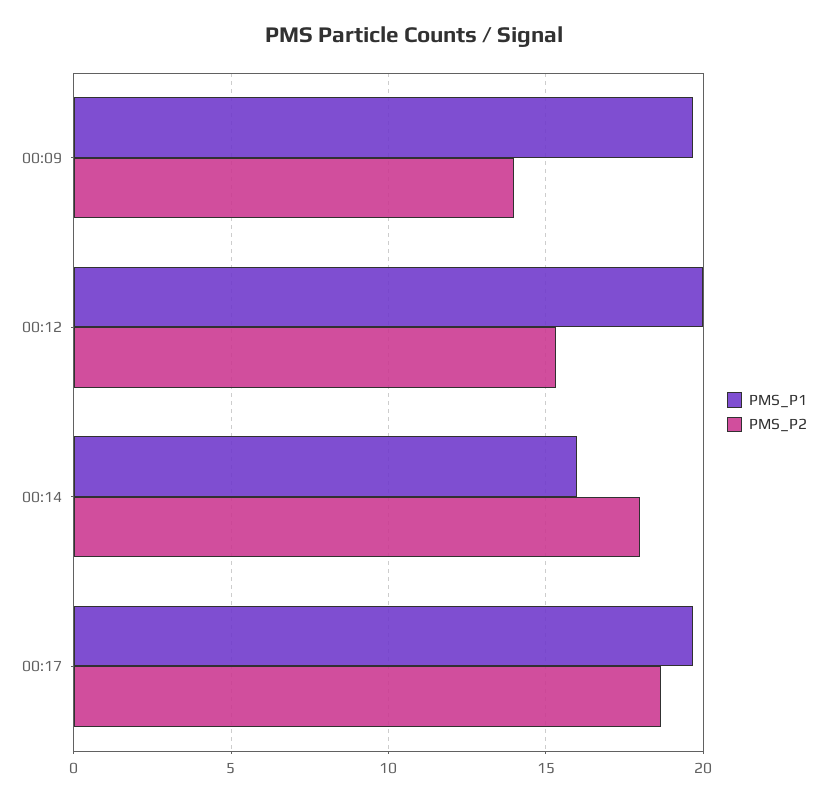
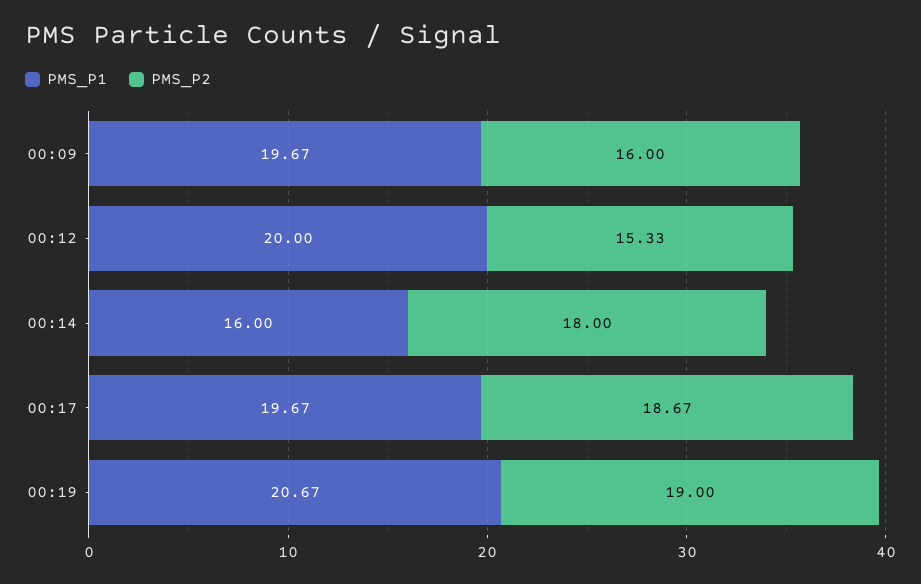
PMS_P2, 00:09: 14 -> 16
PMS_P1, 00:19: none -> 20.67
PMS_P2, 00:19: none -> 19

